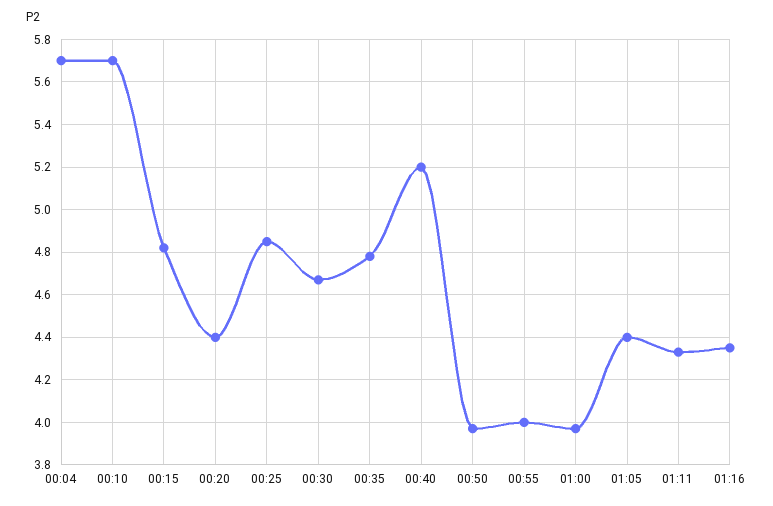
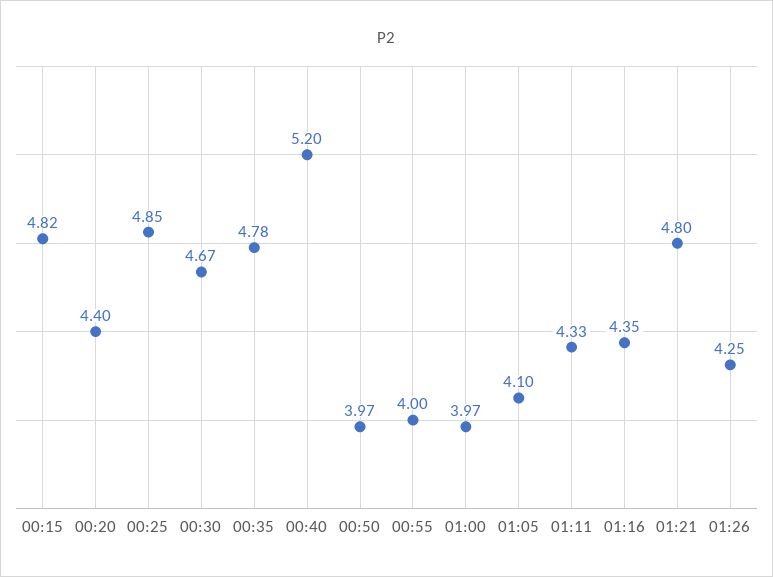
00:04: 5.7 -> none
00:10: 5.7 -> none
01:05: 4.4 -> 4.1
01:21: none -> 4.8
01:26: none -> 4.25

